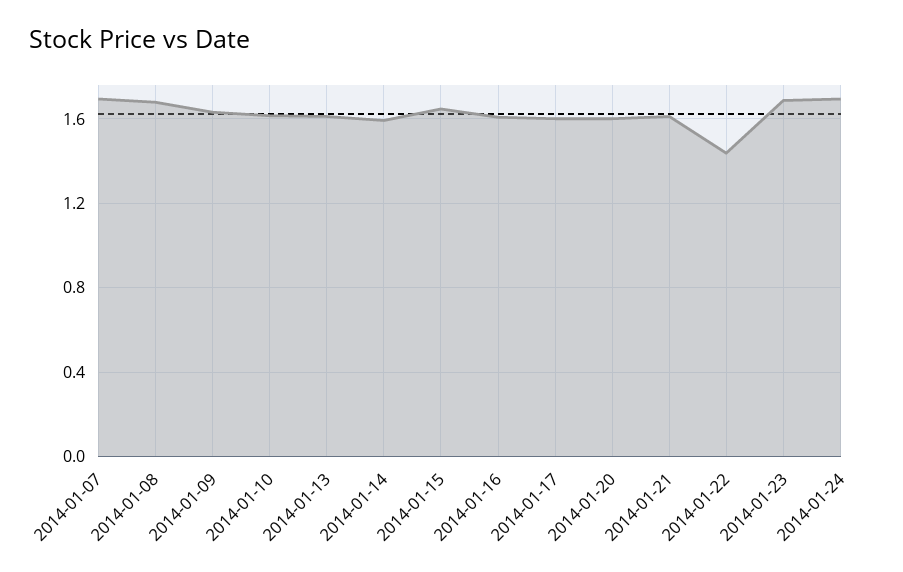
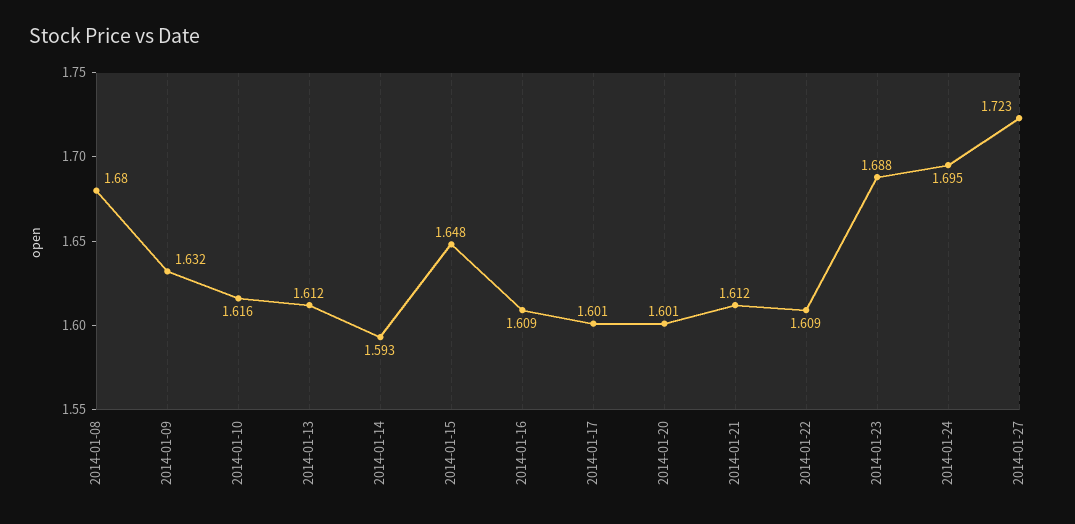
2014-01-07: 1.7 -> none
2014-01-22: 1.45 -> 1.609
2014-01-27: none -> 1.723

